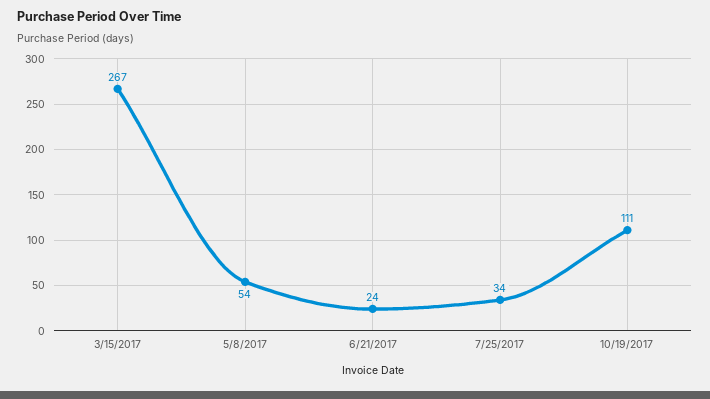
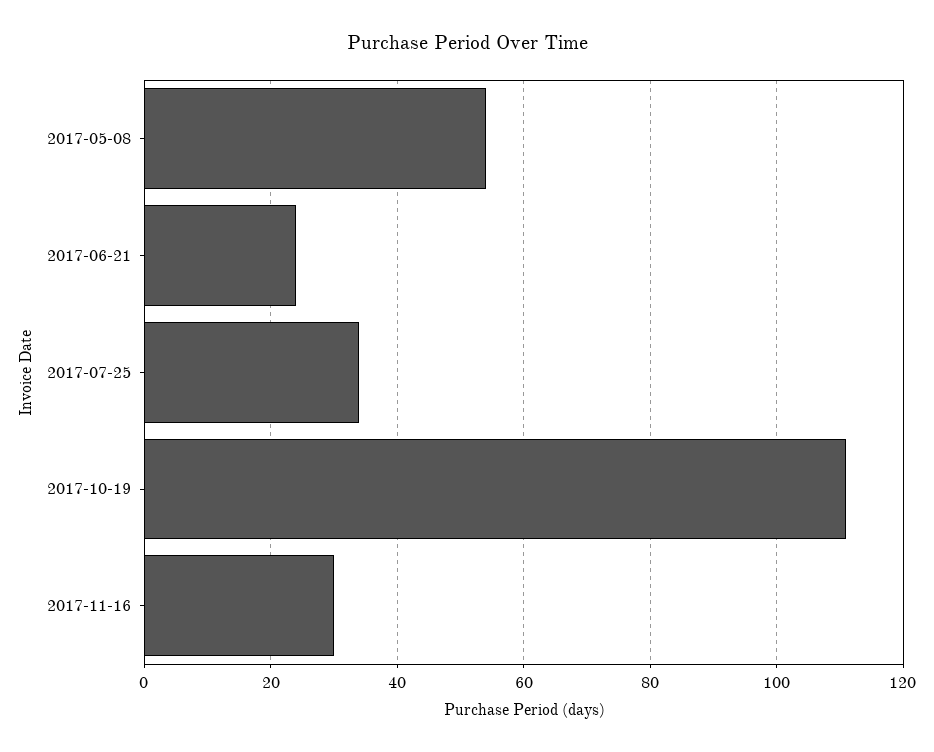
3/15/2017: 267 -> none
2017-11-16: none -> 30

